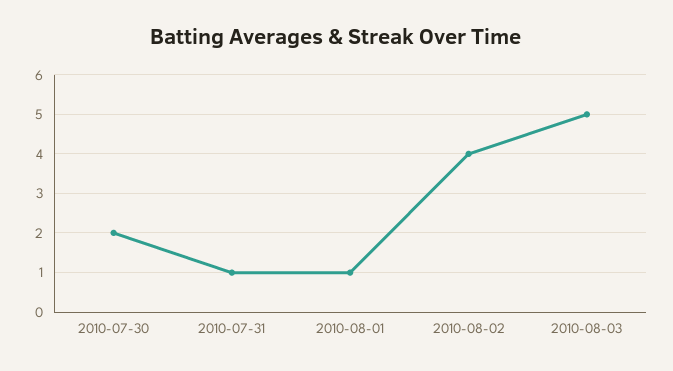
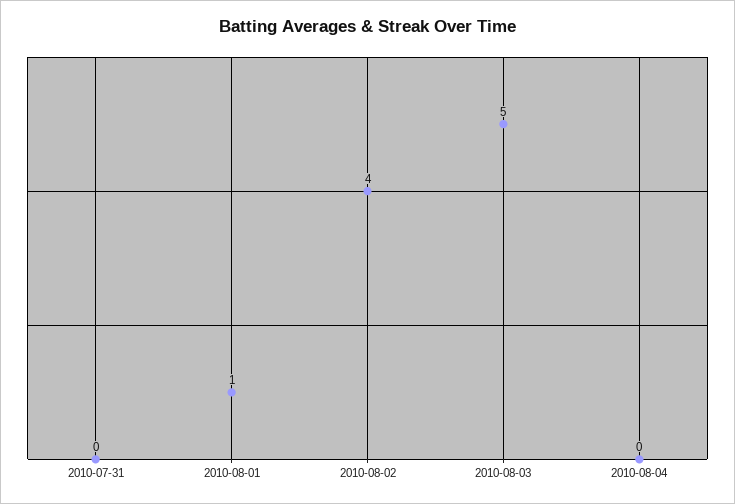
2010-07-30: 2 -> none
2010-07-31: 1 -> 0
2010-08-04: none -> 0

